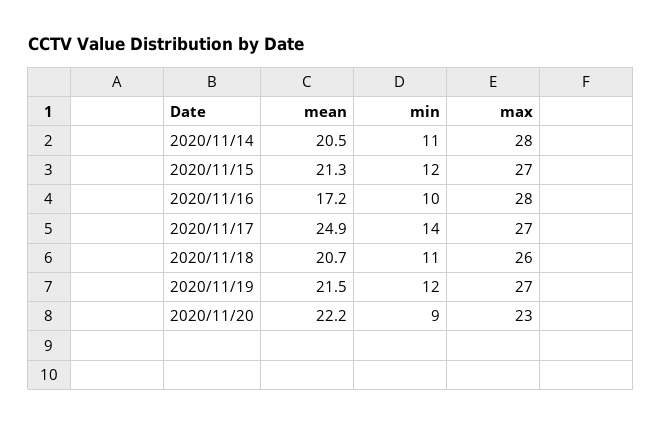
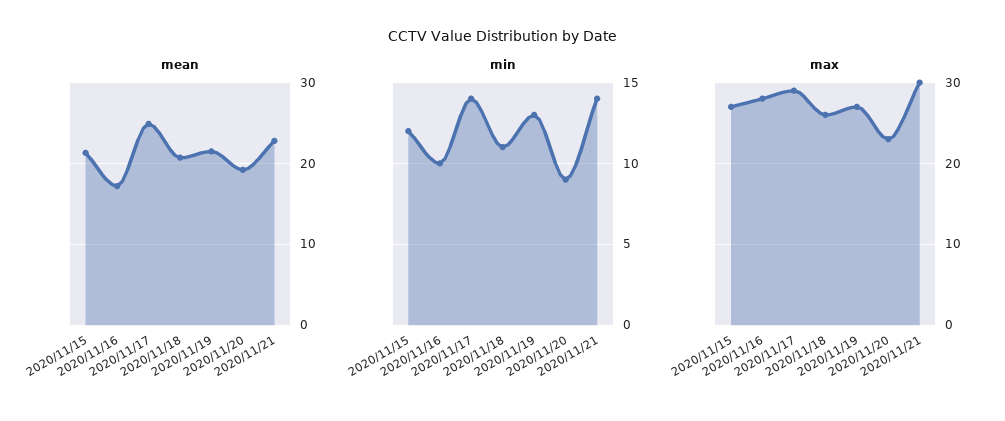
mean, 2020/11/14: 20.5 -> none
min, 2020/11/14: 11 -> none
max, 2020/11/14: 28 -> none
max, 2020/11/17: 27 -> 29
min, 2020/11/19: 12 -> 13
mean, 2020/11/20: 22.2 -> 19
mean, 2020/11/21: none -> 23
min, 2020/11/21: none -> 14
max, 2020/11/21: none -> 30

